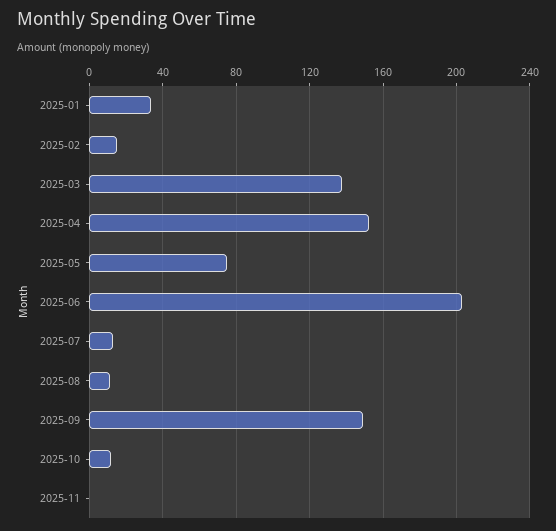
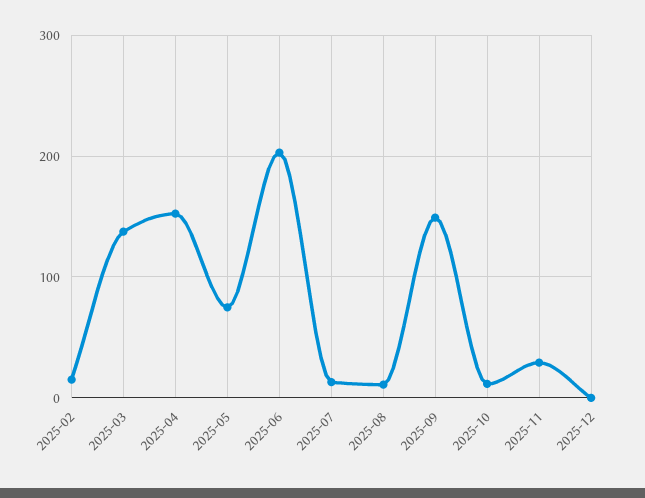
2025-01: 35 -> none
2025-11: 0 -> 30
2025-12: none -> 0

